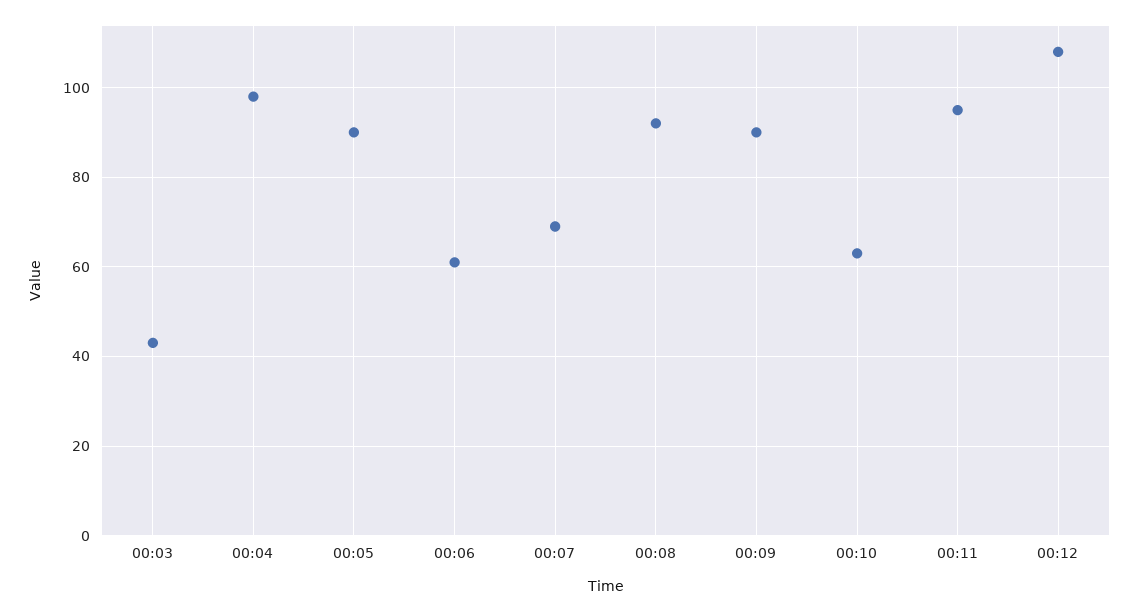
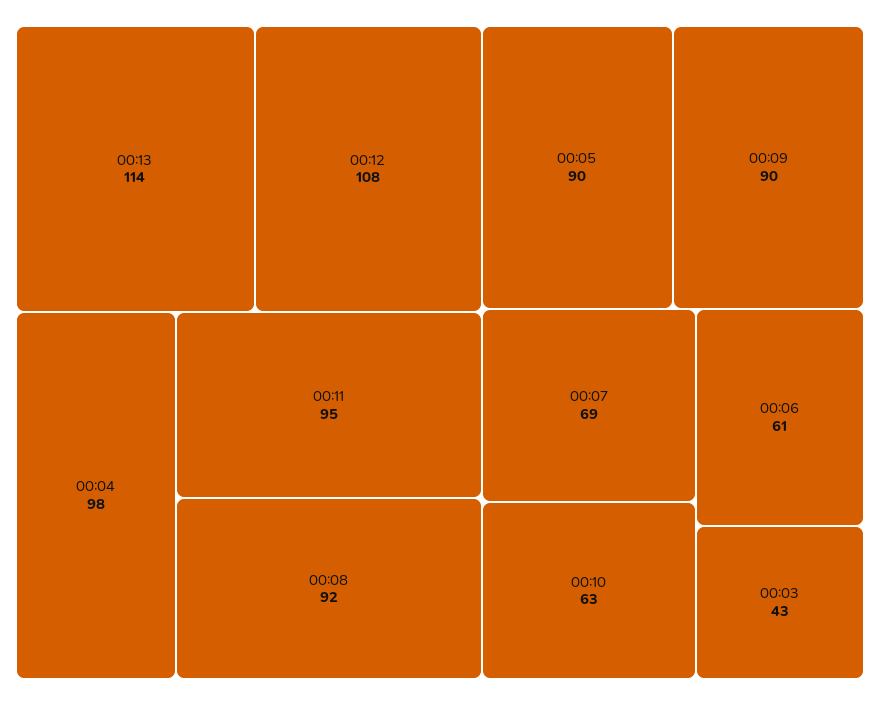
00:13: none -> 114

